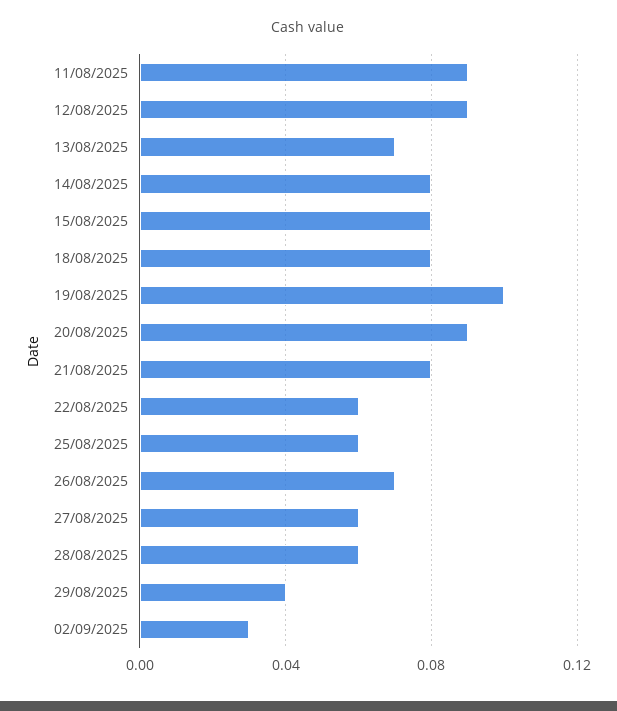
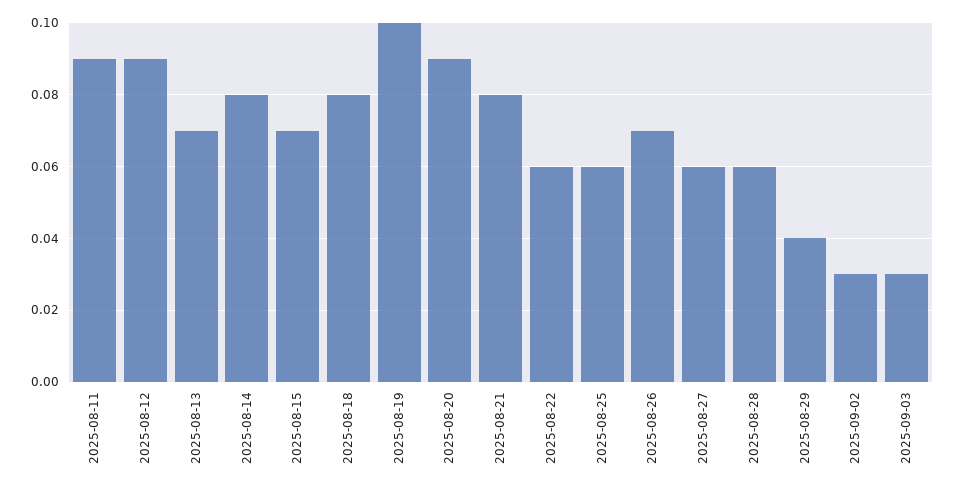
15/08/2025: 0.08 -> 0.07
2025-09-03: none -> 0.03

